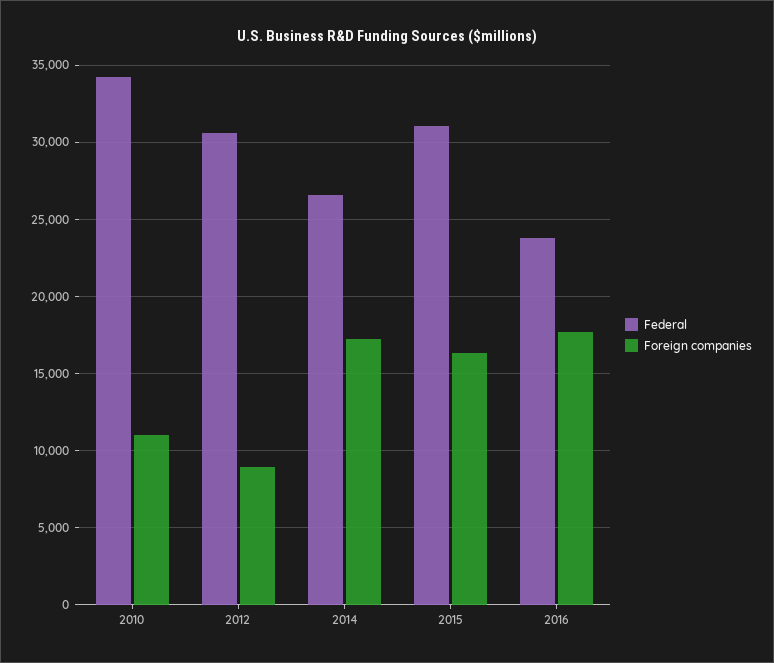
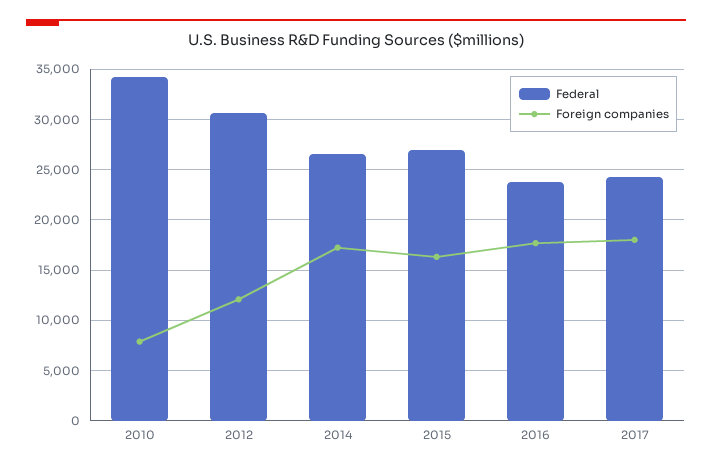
Foreign companies, 2010: 11000 -> 8000
Foreign companies, 2012: 9000 -> 12000
Federal, 2015: 31000 -> 27000
Federal, 2017: none -> 24000
Foreign companies, 2017: none -> 18000

